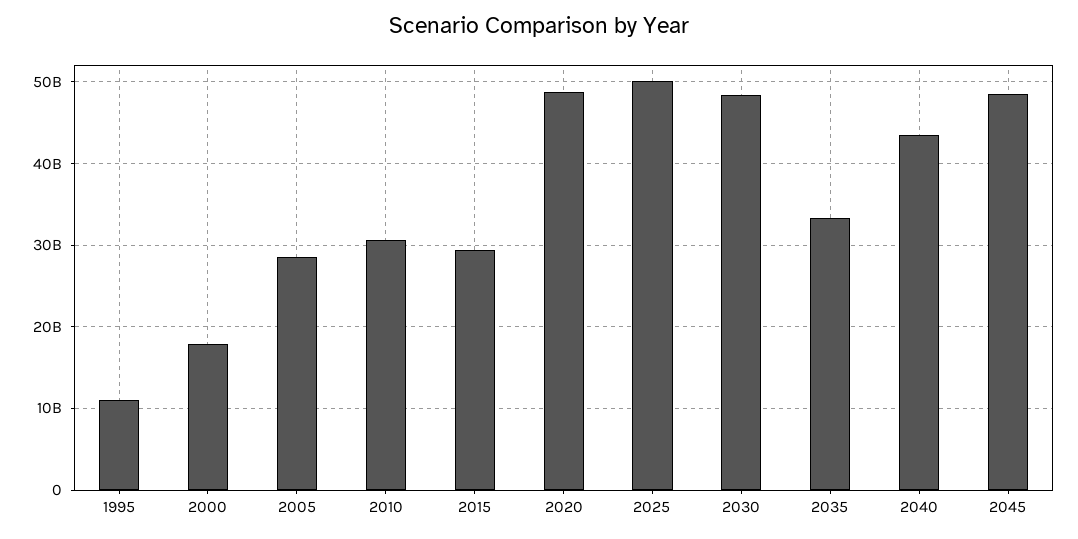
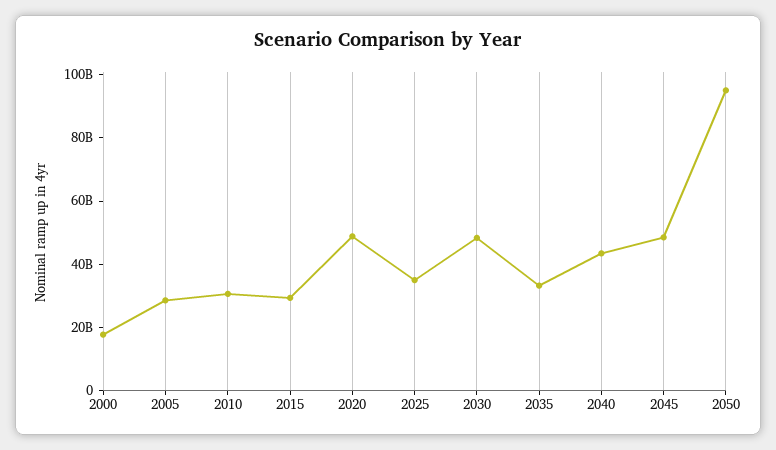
1995: 11000000000 -> none
2025: 50000000000 -> 35000000000
2050: none -> 95000000000

